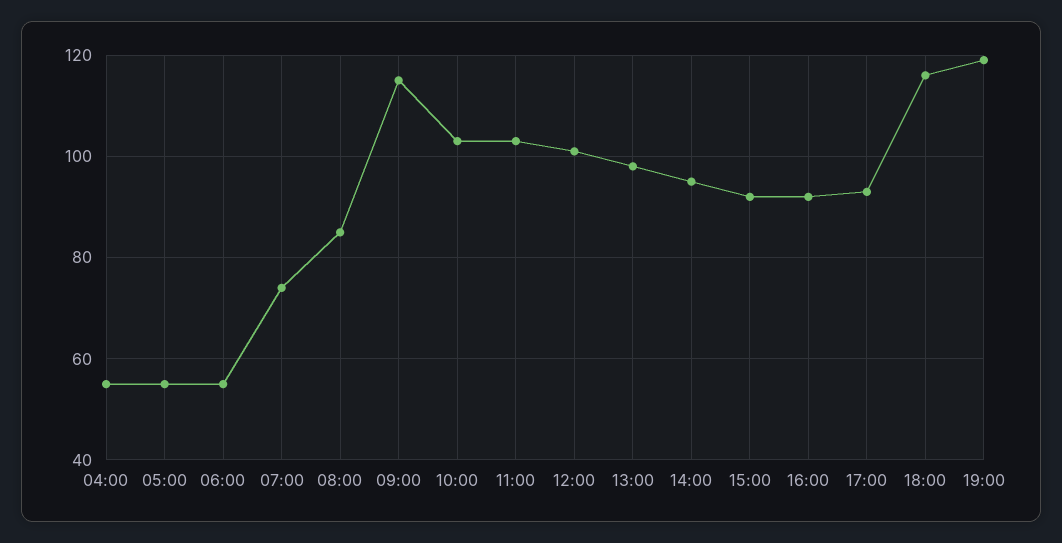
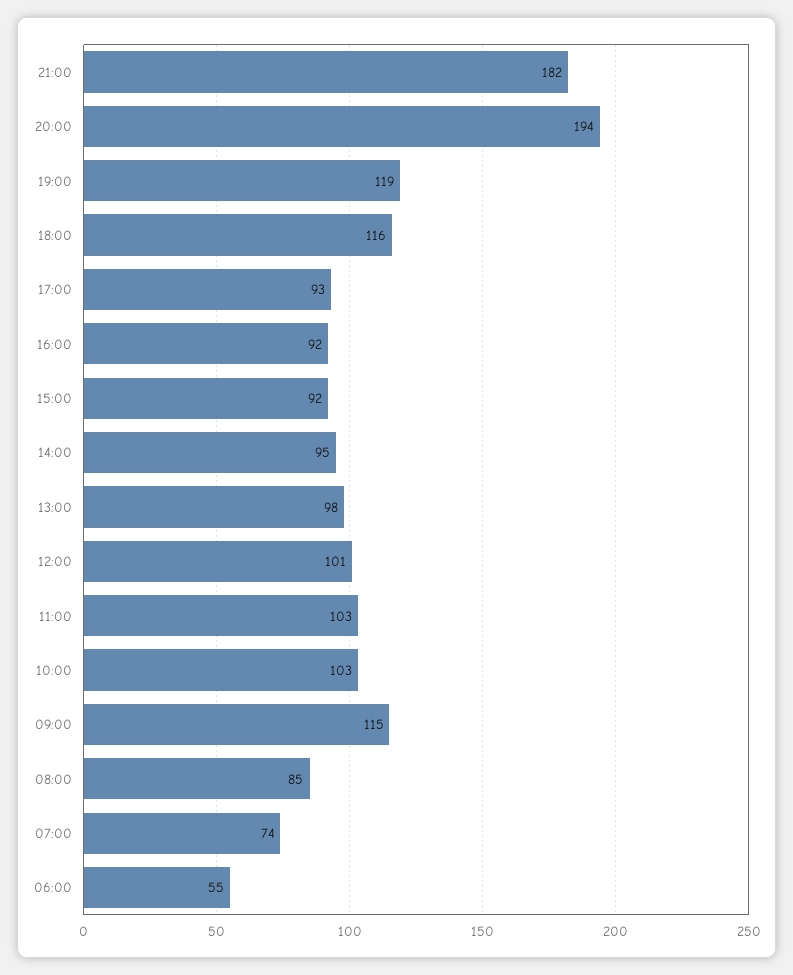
04:00: 55 -> none
05:00: 55 -> none
21:00: none -> 182
20:00: none -> 194

